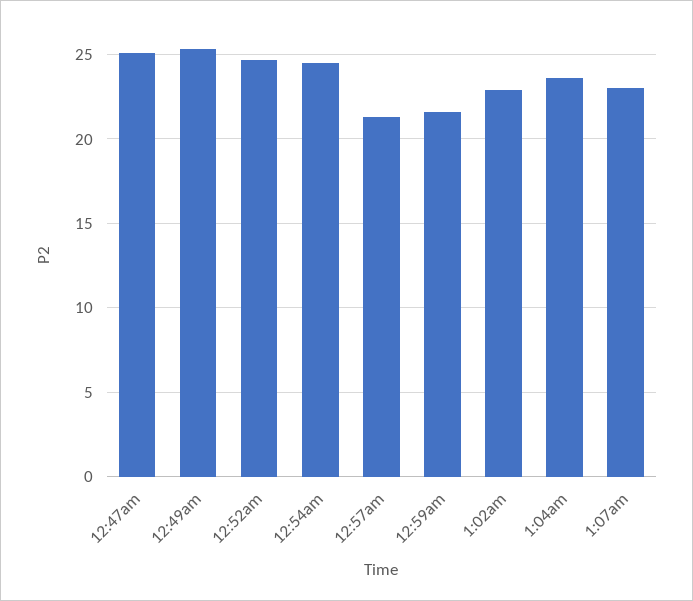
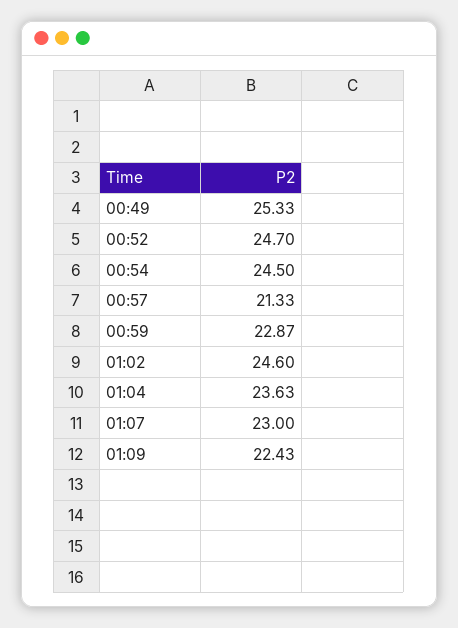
12:47am: 25 -> none
12:59am: 21.5 -> 22.87
1:02am: 23 -> 24.6
01:09: none -> 22.43

